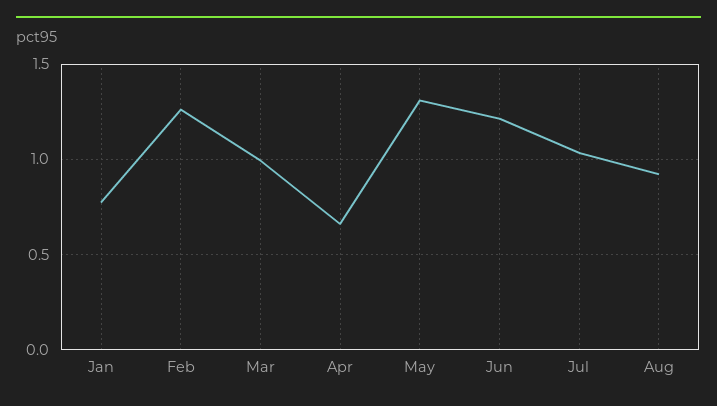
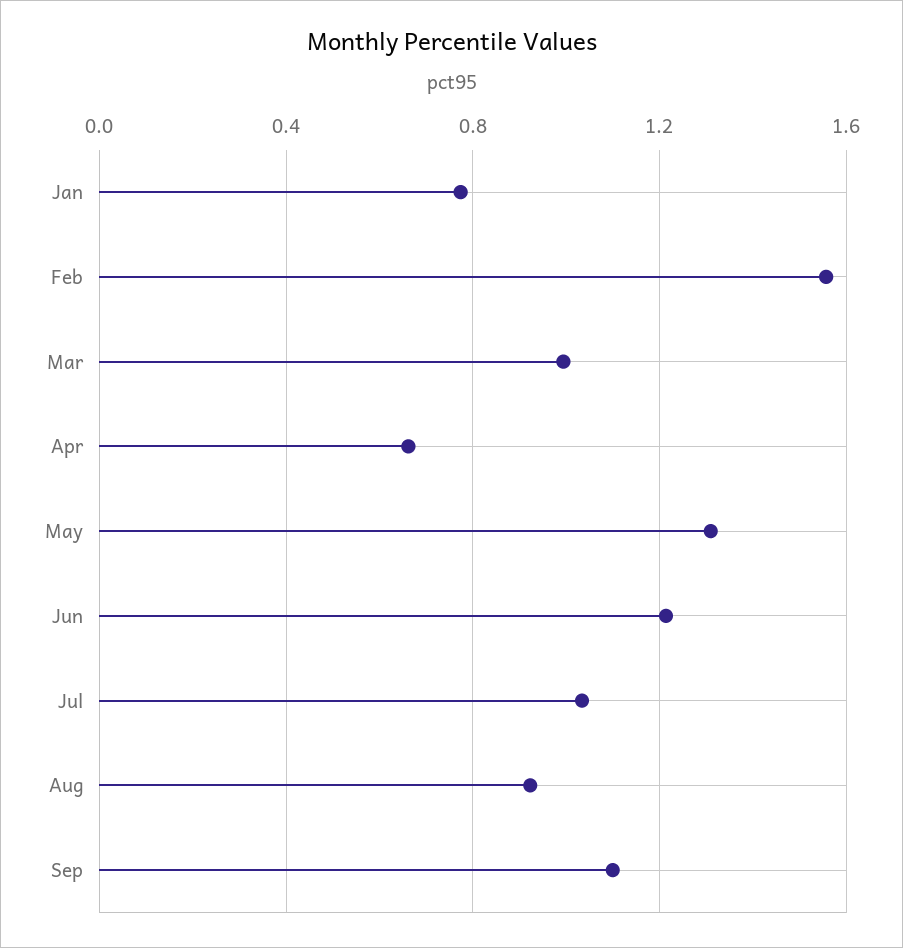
Feb: 1.25 -> 1.55
Sep: none -> 1.1

